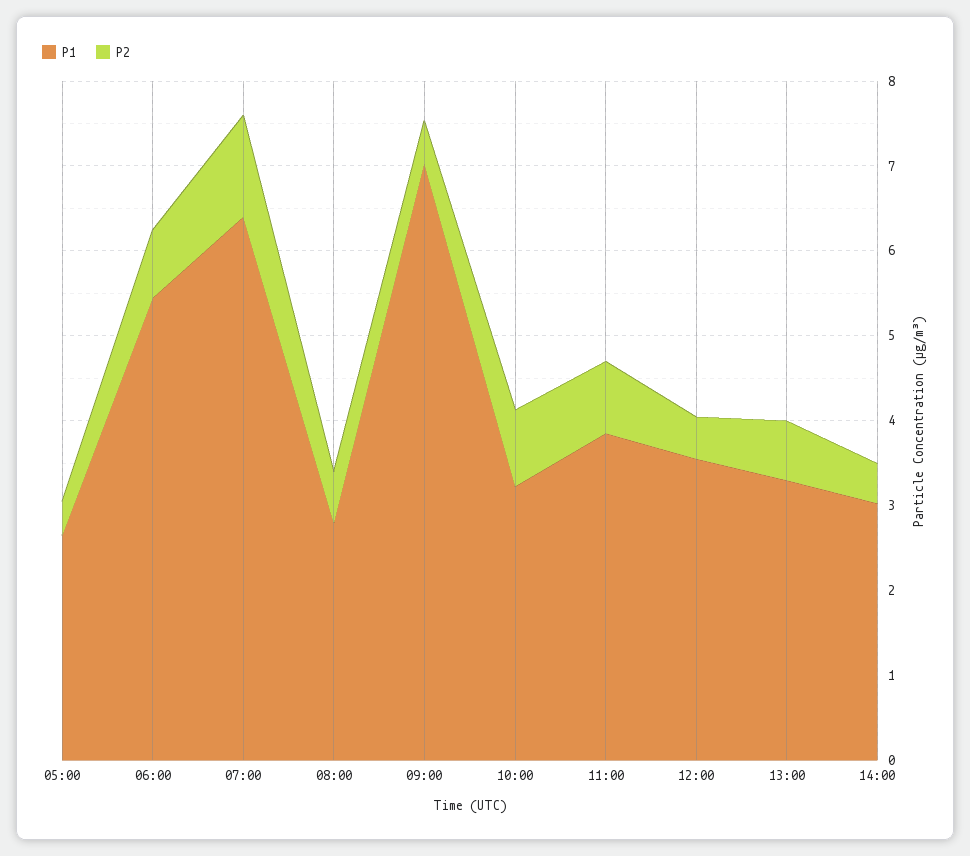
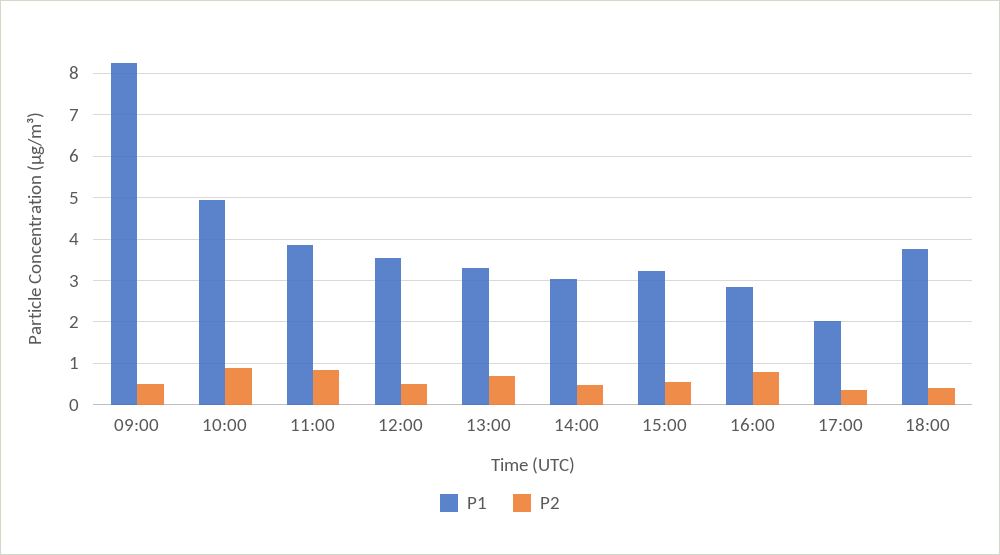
P1, 05:00: 2.6 -> none
P2, 05:00: 0.4 -> none
P1, 06:00: 5.4 -> none
P2, 06:00: 0.8 -> none
P1, 07:00: 6.4 -> none
P2, 07:00: 1.2 -> none
P1, 08:00: 2.8 -> none
P2, 08:00: 0.6 -> none
P1, 09:00: 7 -> 8.2
P1, 10:00: 3.2 -> 5
P1, 15:00: none -> 3.2
P2, 15:00: none -> 0.6
P1, 16:00: none -> 2.8
P2, 16:00: none -> 0.8
P1, 17:00: none -> 2
P2, 17:00: none -> 0.4
P1, 18:00: none -> 3.8
P2, 18:00: none -> 0.4

